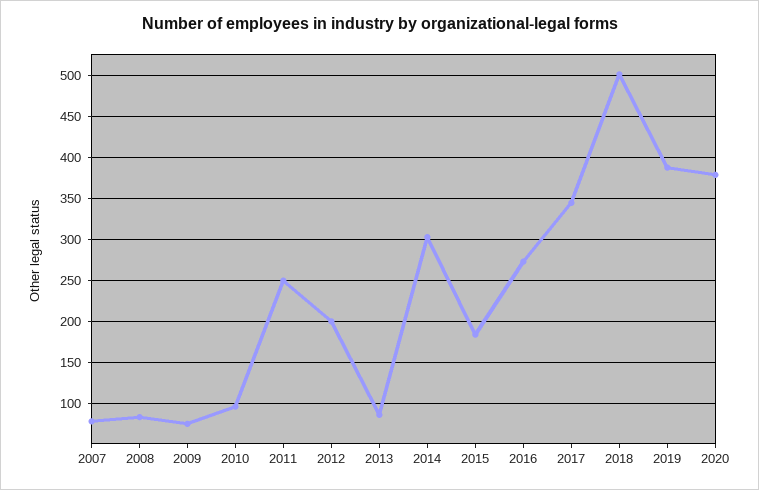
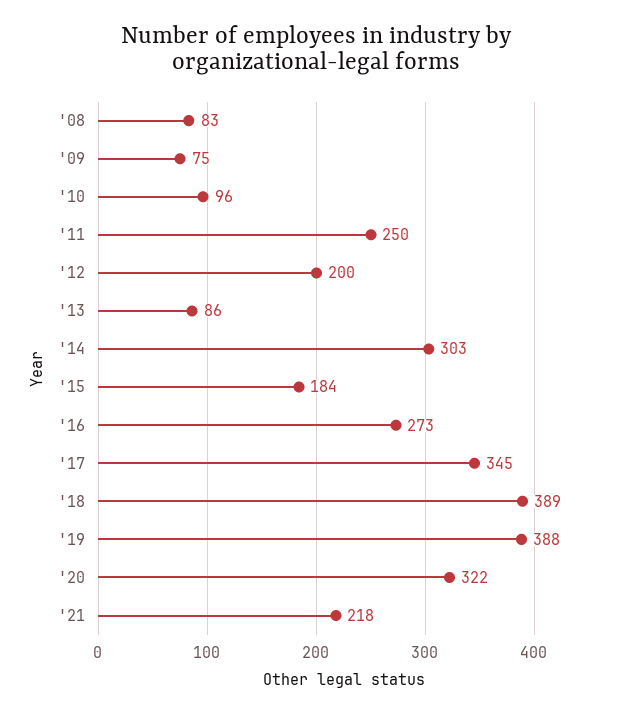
2007: 80 -> none
2018: 500 -> 389
2020: 380 -> 322
'21: none -> 218

